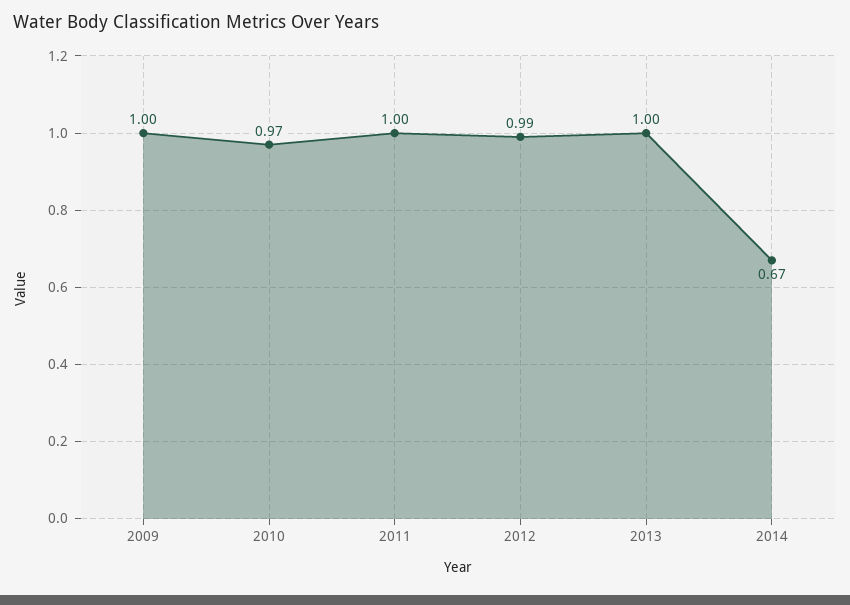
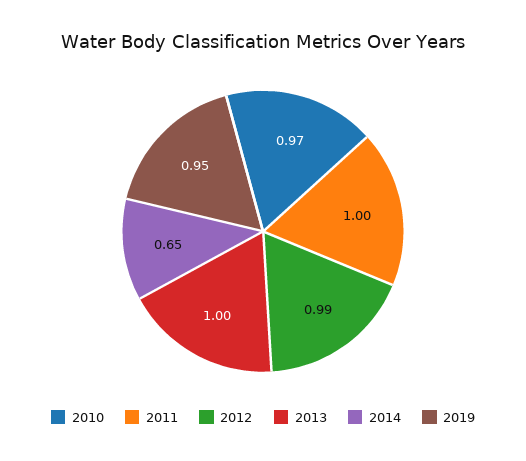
2009: 1 -> none
2014: 0.67 -> 0.65
2019: none -> 0.95

